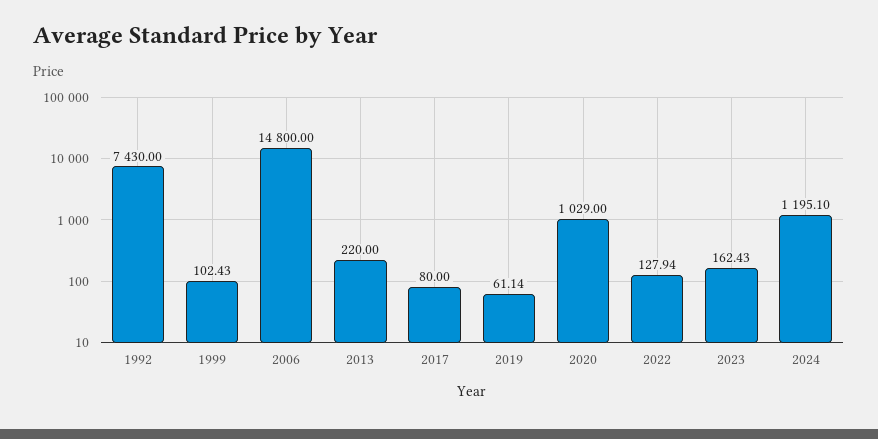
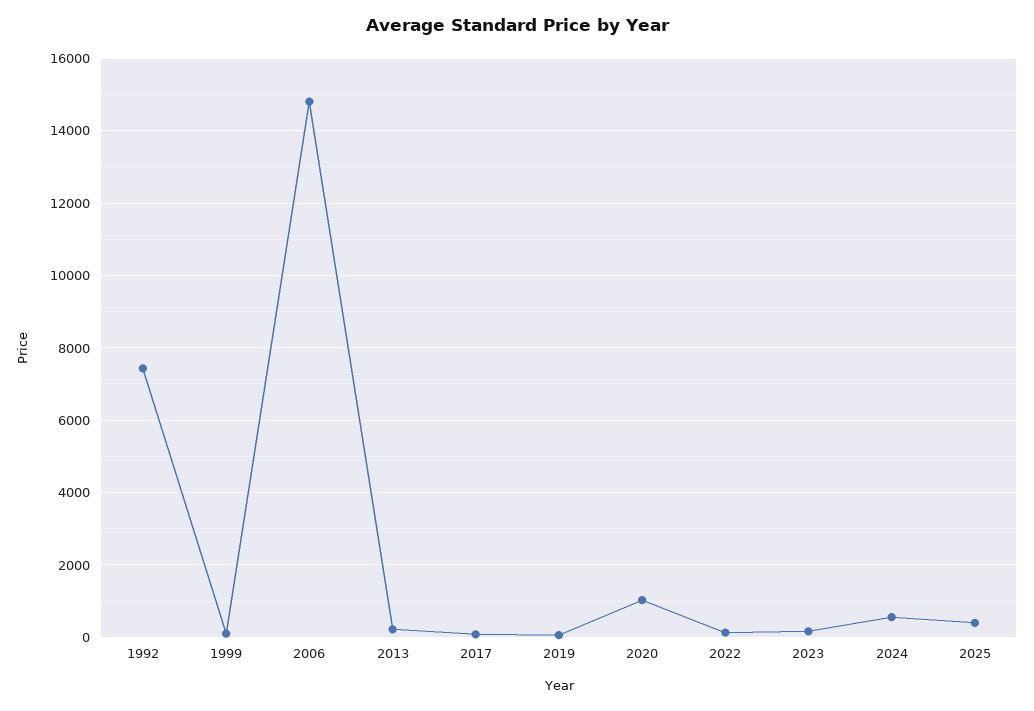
2024: 1195.1 -> 600
2025: none -> 400

